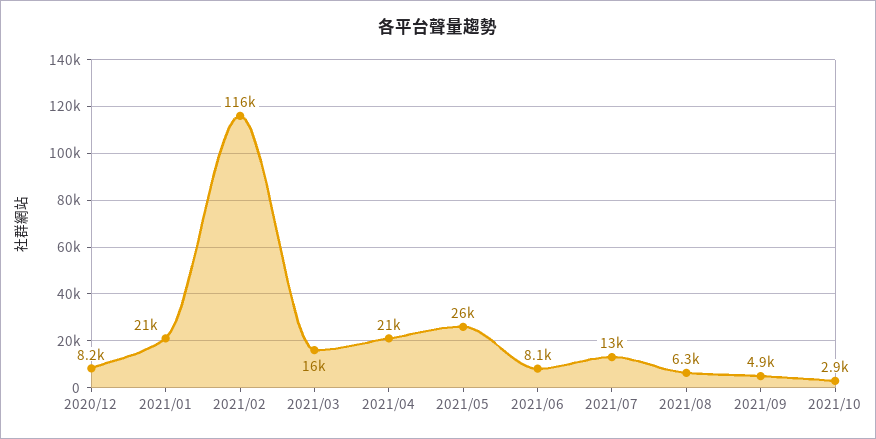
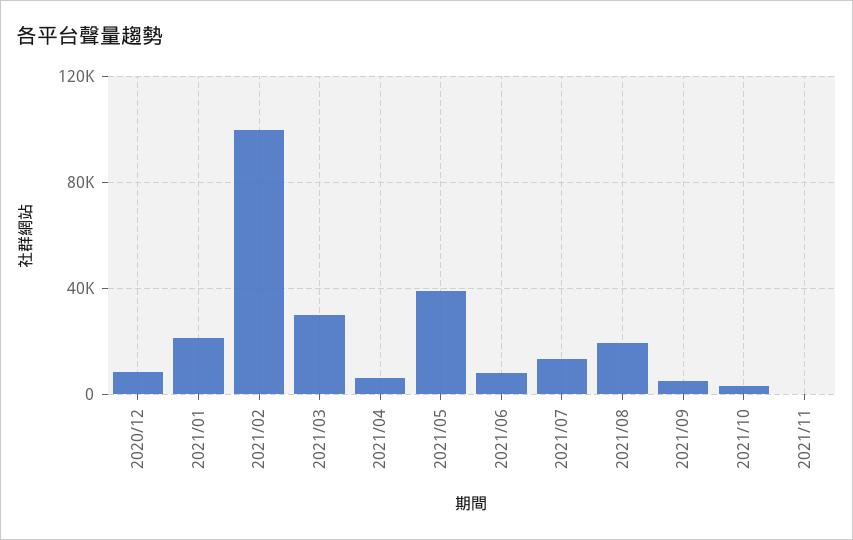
2021/02: 116000 -> 100000
2021/03: 16000 -> 30000
2021/04: 21000 -> 5000
2021/05: 26000 -> 40000
2021/08: 6300 -> 20000
2021/11: none -> 0

